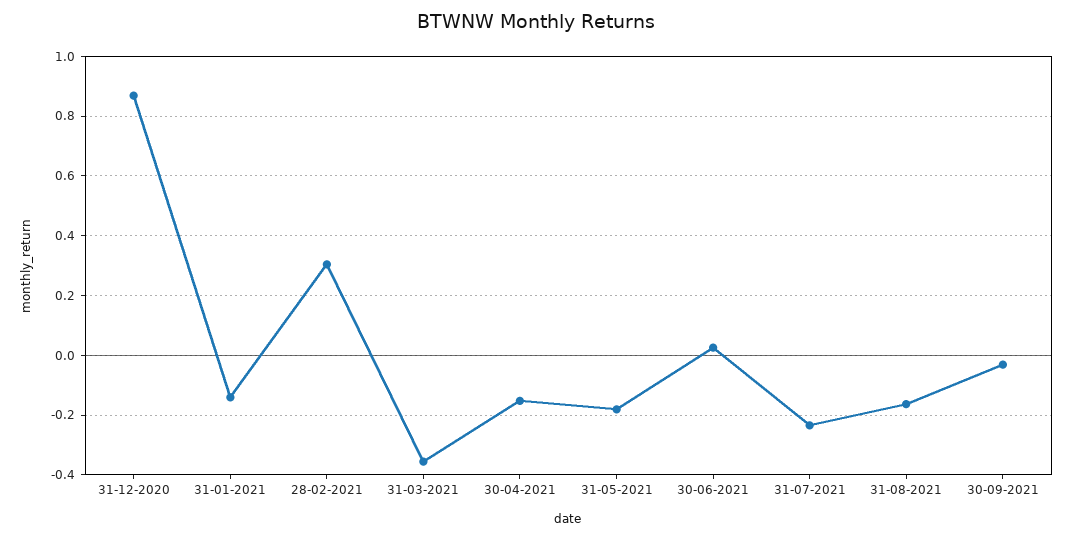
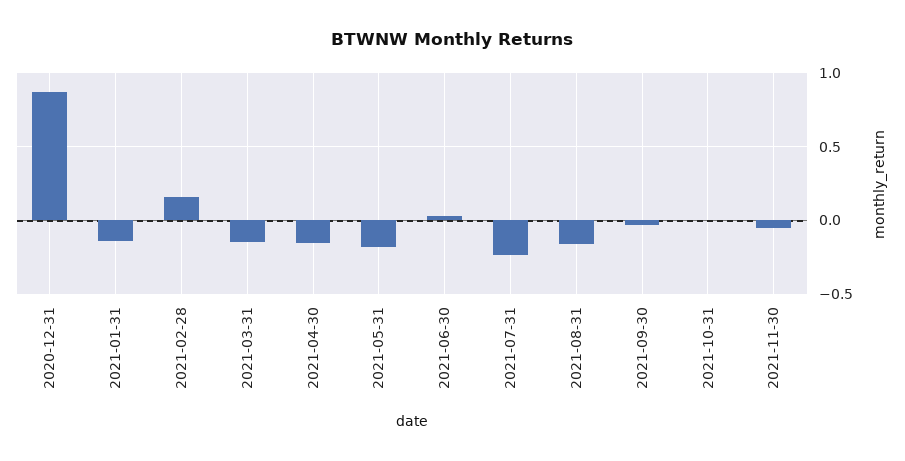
28-02-2021: 0.3 -> 0.15
31-03-2021: -0.35 -> -0.15
2021-10-31: none -> 0
2021-11-30: none -> -0.05

